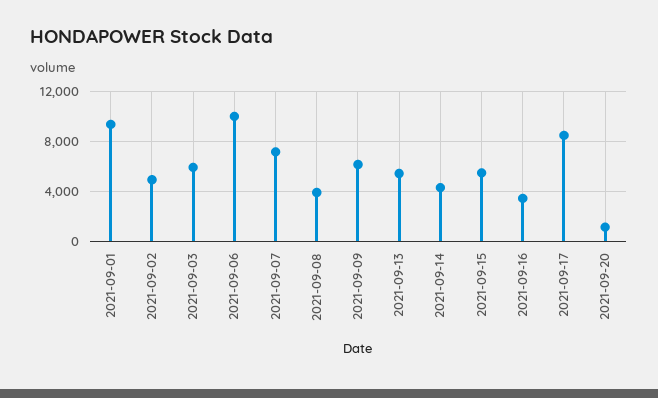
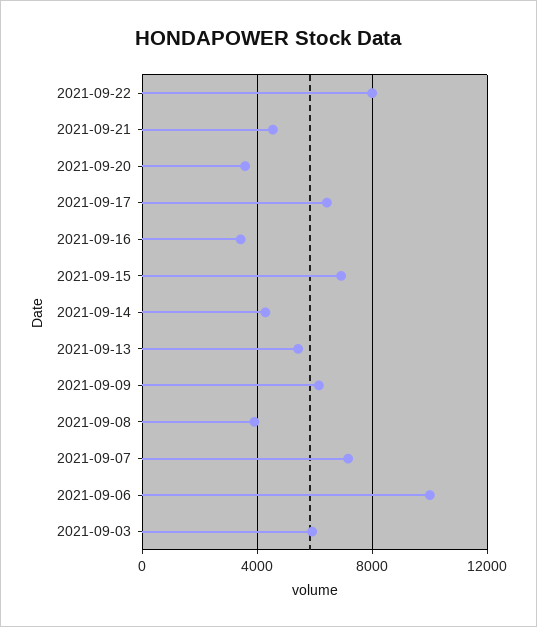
2021-09-01: 9500 -> none
2021-09-02: 5000 -> none
2021-09-15: 5500 -> 7000
2021-09-17: 8500 -> 6500
2021-09-20: 1000 -> 3500
2021-09-22: none -> 8000
2021-09-21: none -> 4500

